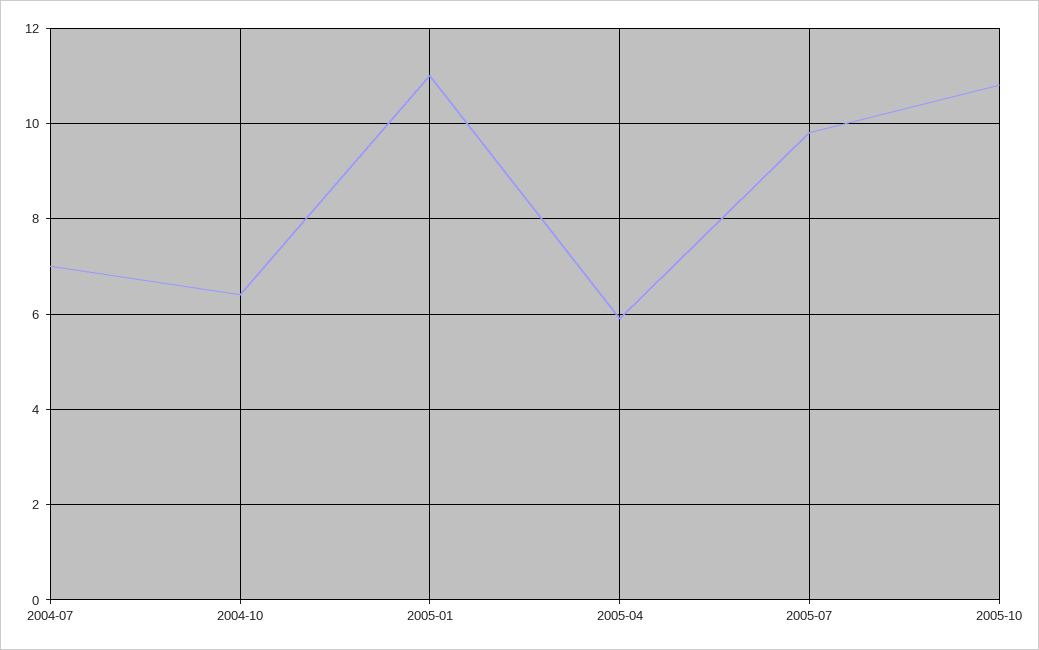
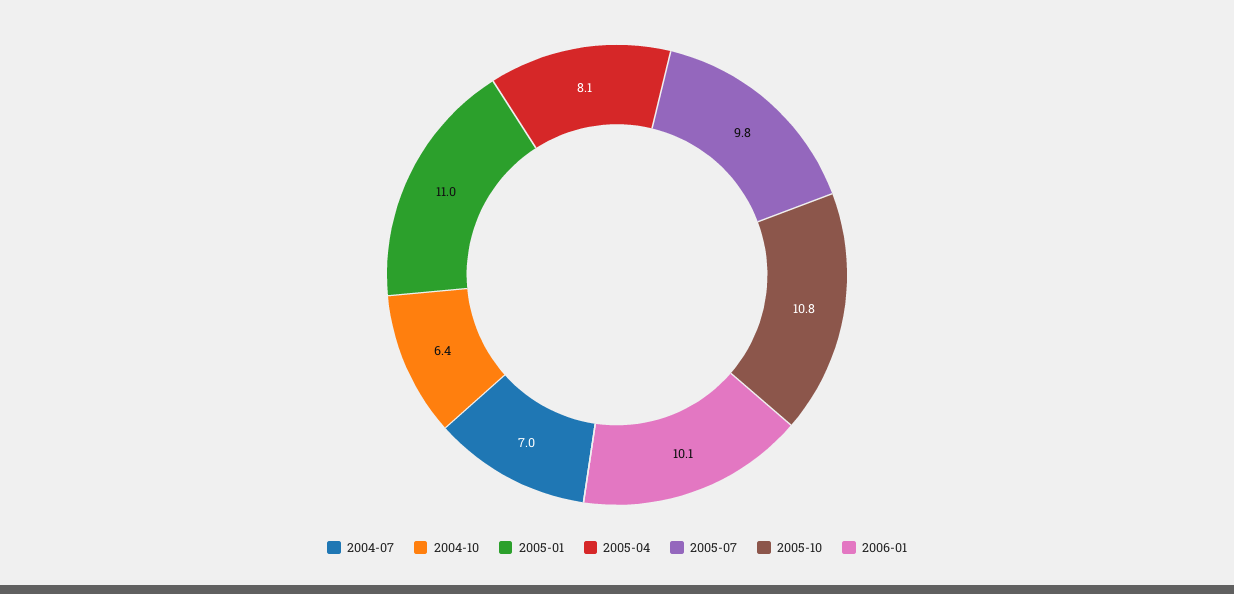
2005-04: 6 -> 8.1
2006-01: none -> 10.1

